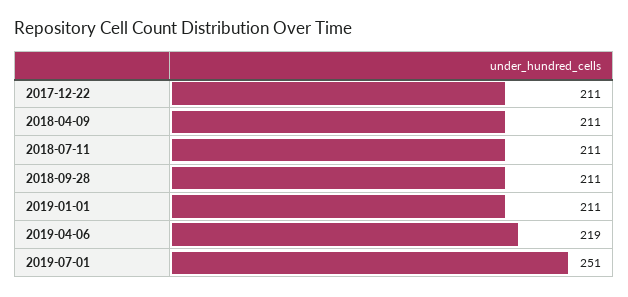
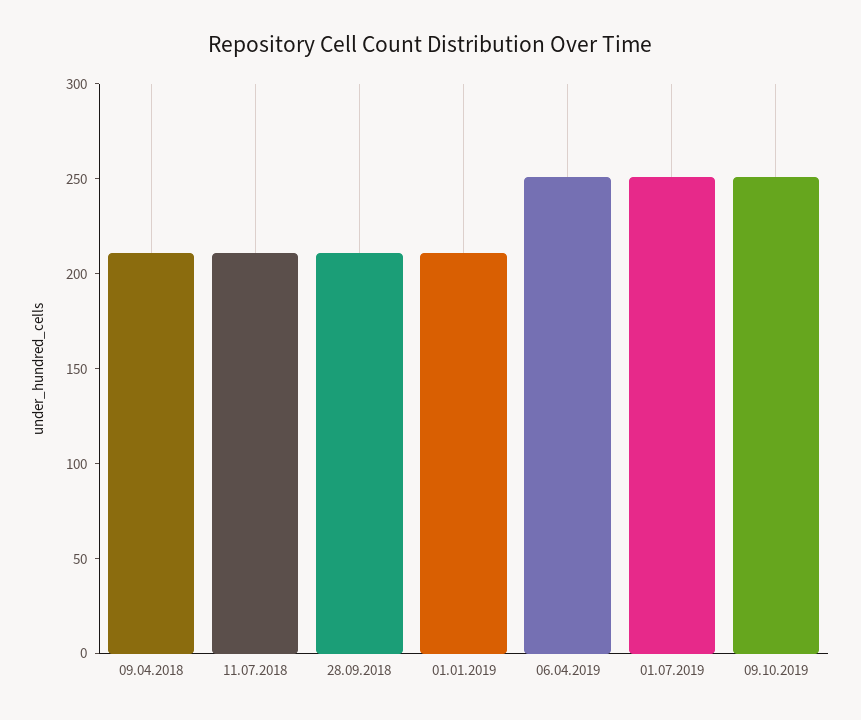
2017-12-22: 211 -> none
2019-04-06: 219 -> 250
09.10.2019: none -> 250

